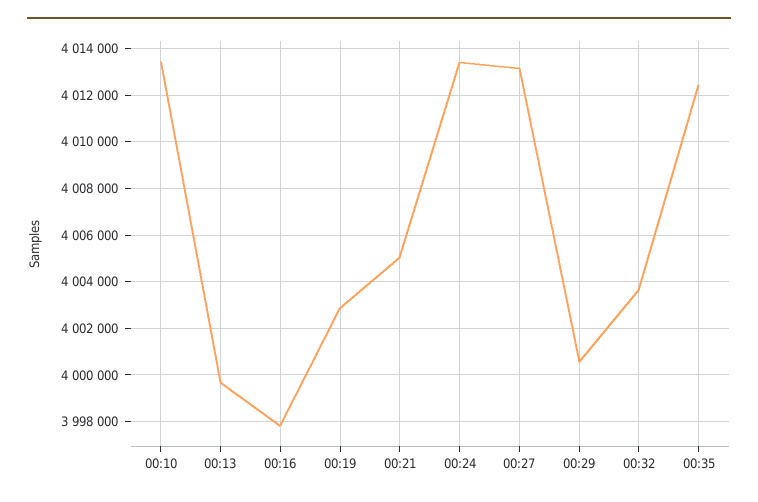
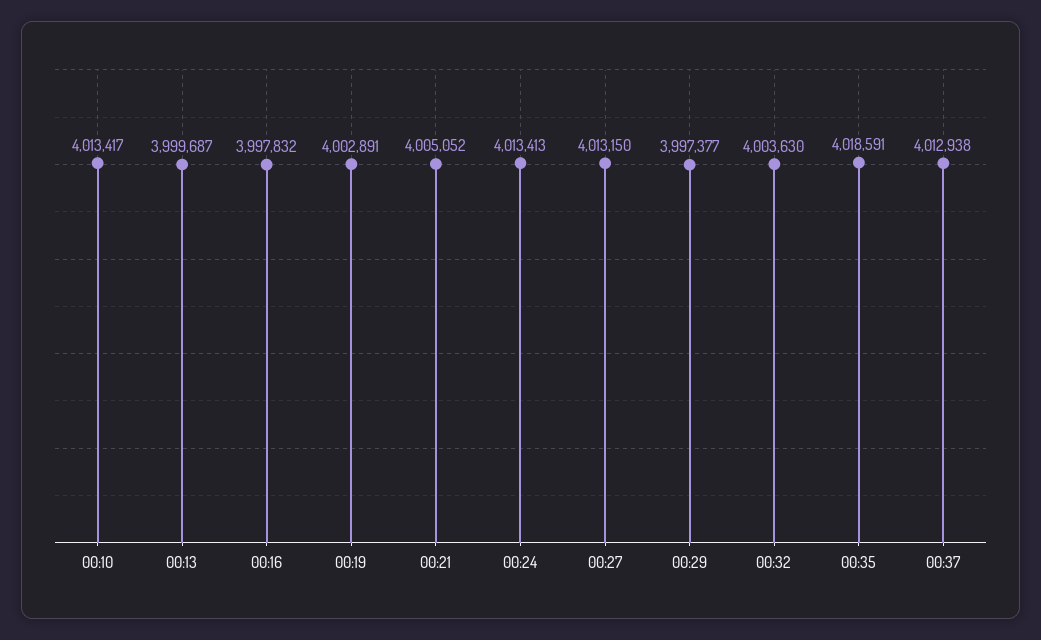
00:29: 4000500 -> 3997377
00:35: 4012500 -> 4018591
00:37: none -> 4012938

